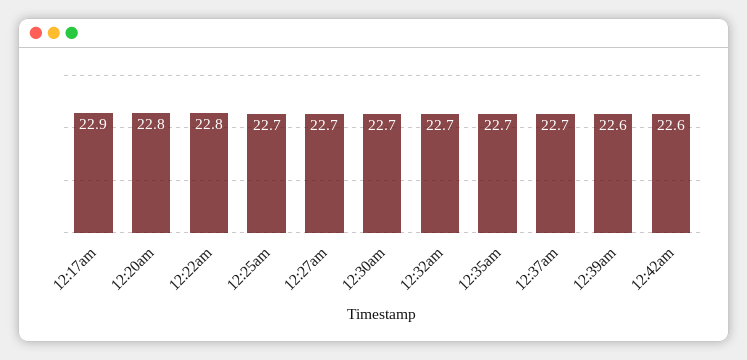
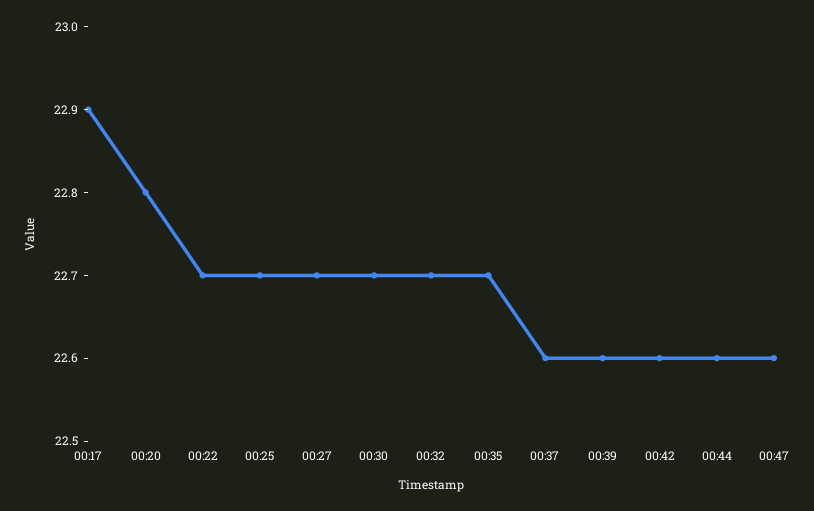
12:22am: 22.8 -> 22.7
12:37am: 22.7 -> 22.6
00:44: none -> 22.6
00:47: none -> 22.6

